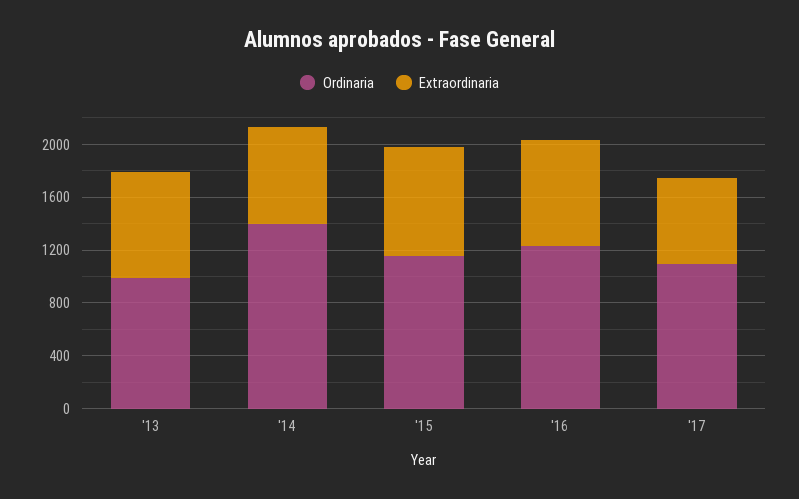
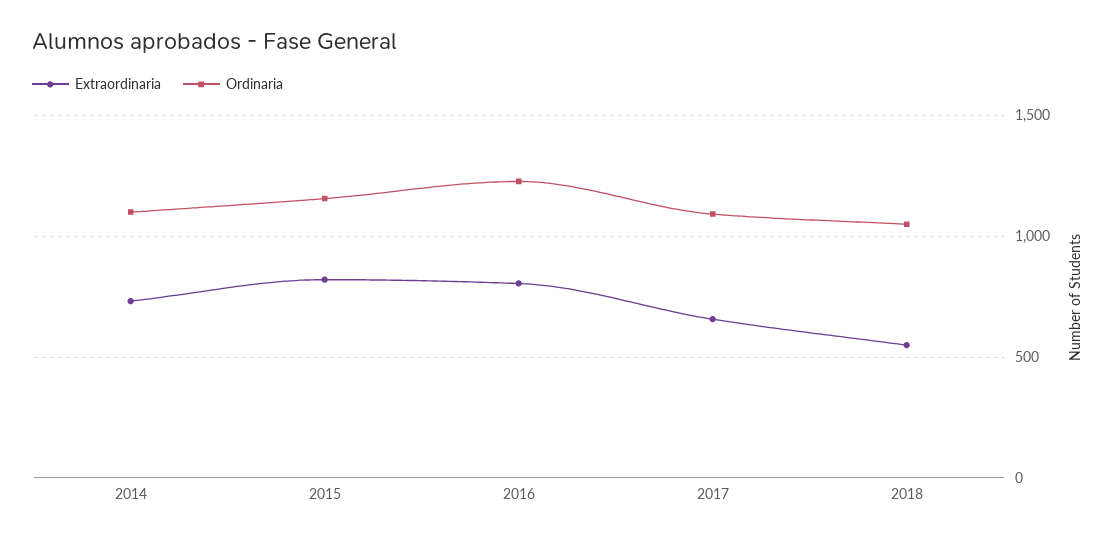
Ordinaria, '13: 1000 -> none
Extraordinaria, '13: 800 -> none
Ordinaria, '14: 1400 -> 1100
Extraordinaria, 2018: none -> 550
Ordinaria, 2018: none -> 1050

